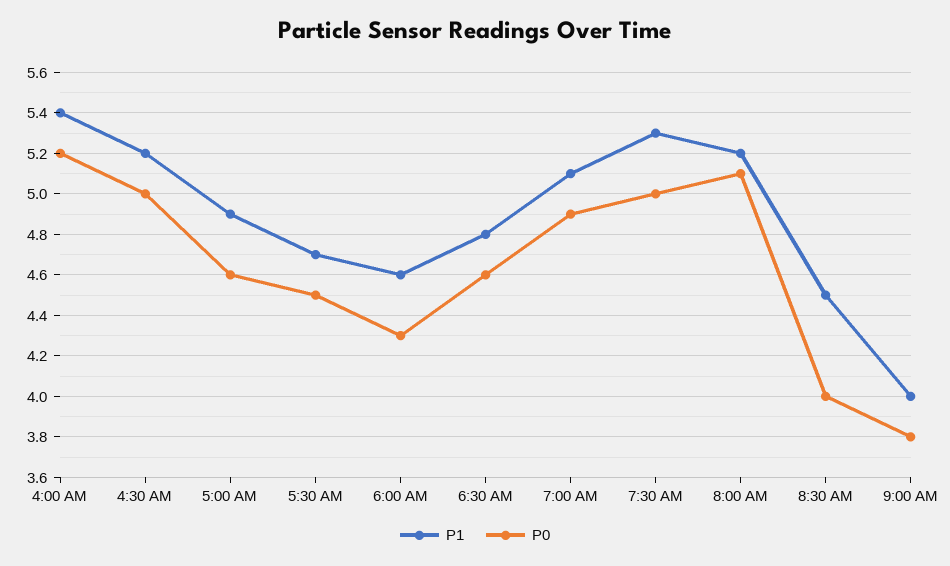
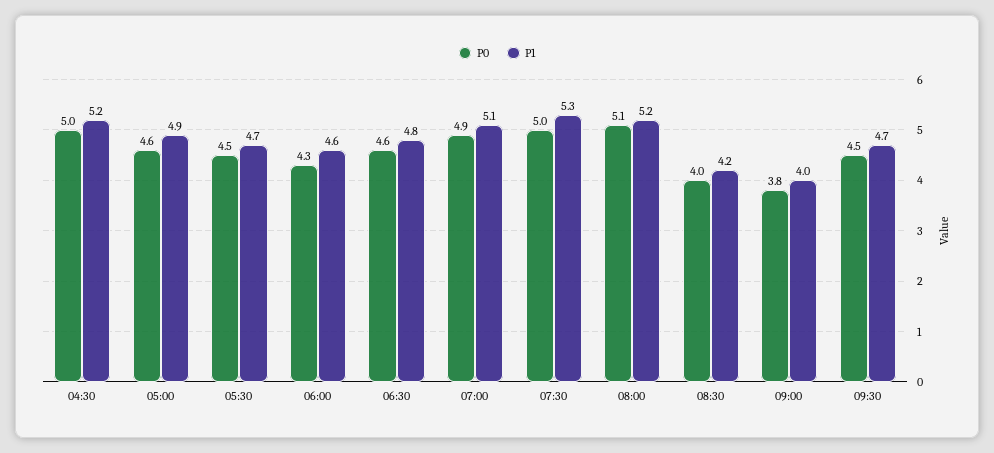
P1, 4:00 AM: 5.4 -> none
P0, 4:00 AM: 5.2 -> none
P1, 8:30 AM: 4.5 -> 4.2
P0, 09:30: none -> 4.5
P1, 09:30: none -> 4.7

